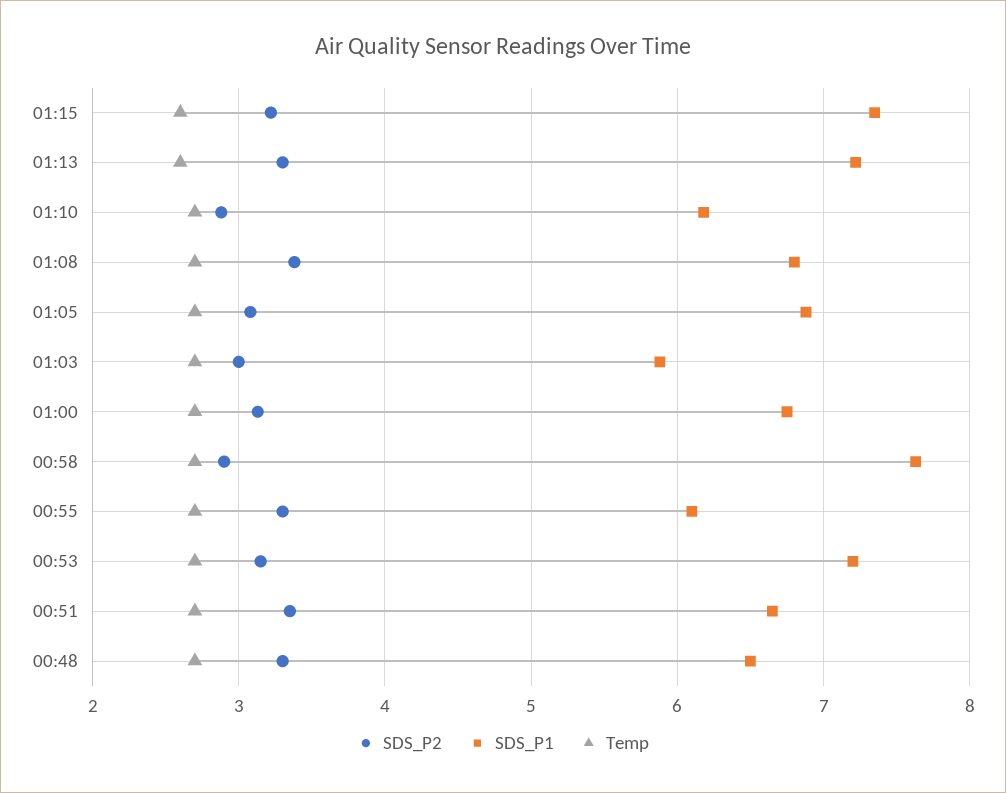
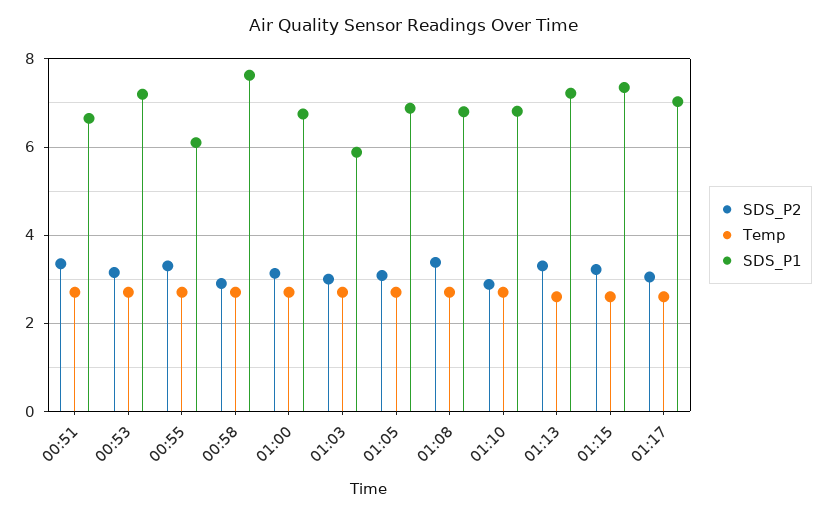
SDS_P1, 01:10: 6.2 -> 6.8
SDS_P2, 00:48: 3.3 -> none
SDS_P1, 00:48: 6.5 -> none
Temp, 00:48: 2.7 -> none
SDS_P2, 01:17: none -> 3
Temp, 01:17: none -> 2.6
SDS_P1, 01:17: none -> 7

